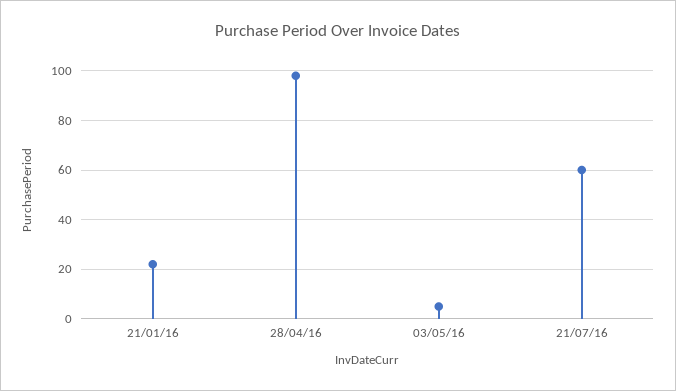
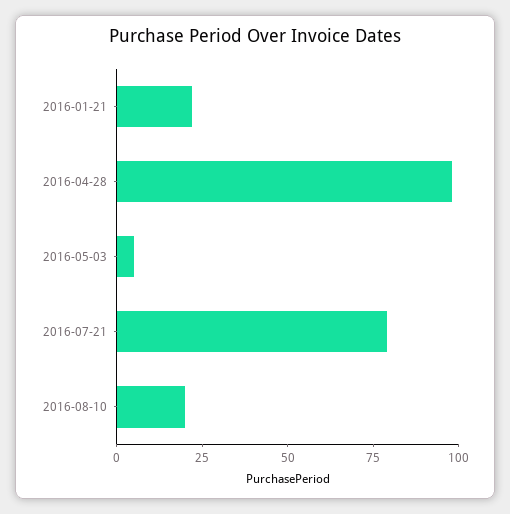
21/07/16: 60 -> 80
2016-08-10: none -> 20

